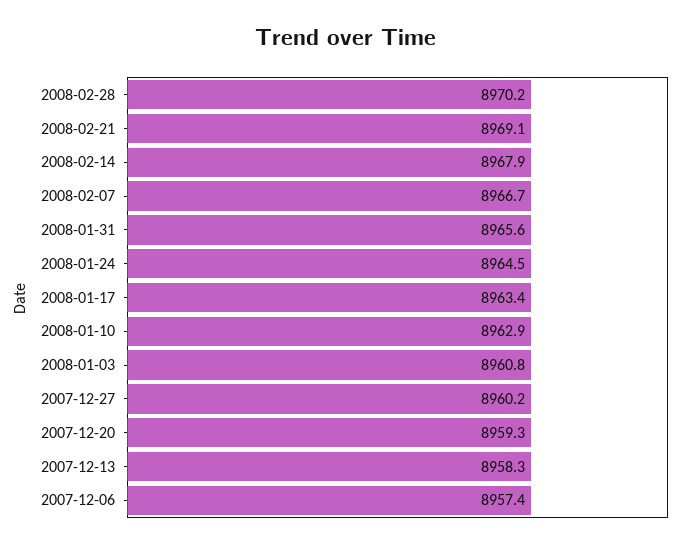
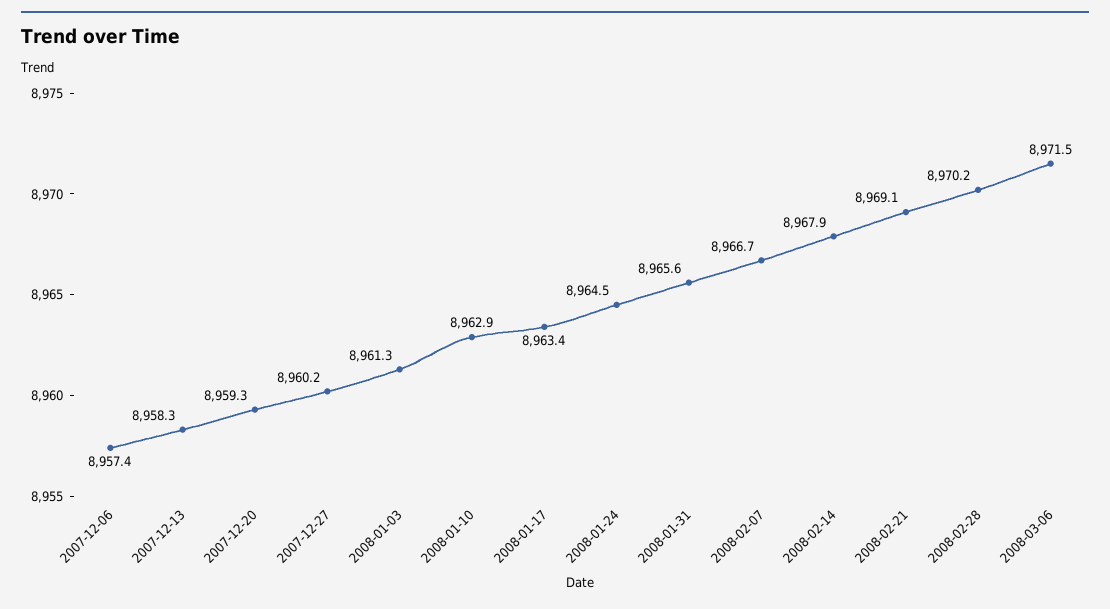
2008-01-03: 8960.8 -> 8961.3
2008-03-06: none -> 8971.5

